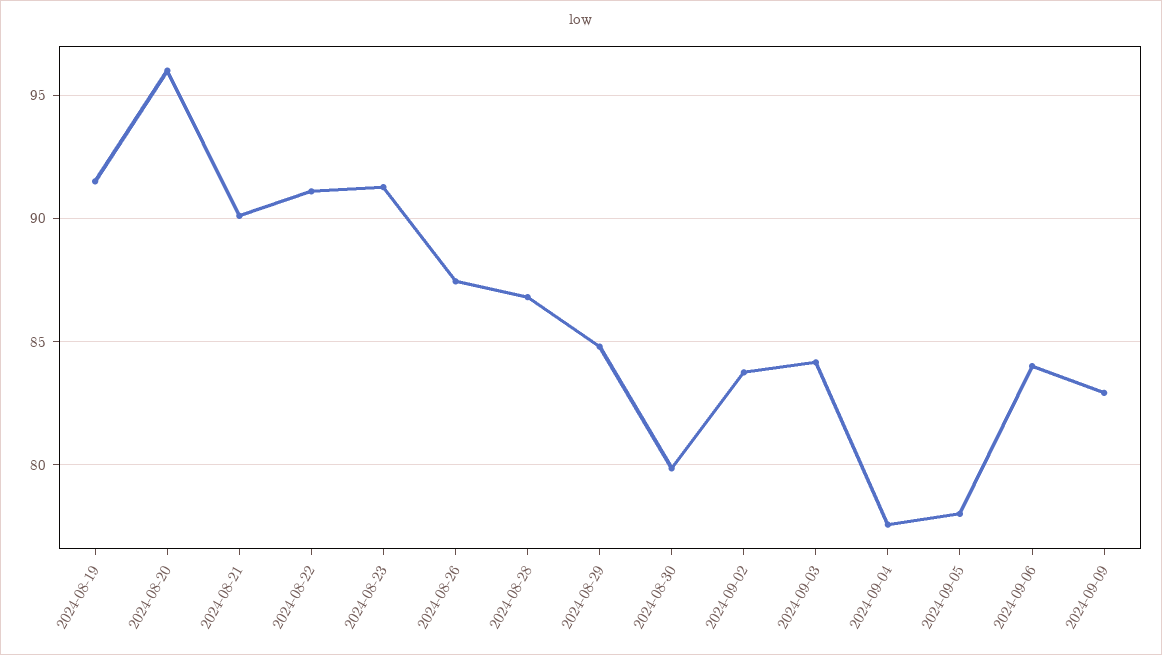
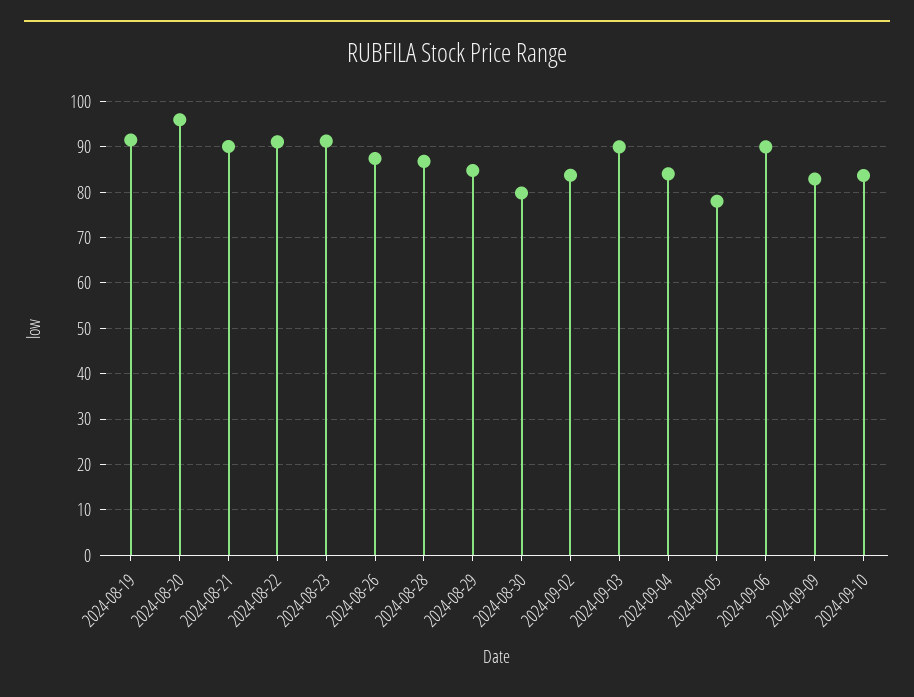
2024-09-03: 84 -> 90
2024-09-04: 77.5 -> 84
2024-09-06: 84 -> 90
2024-09-10: none -> 84

